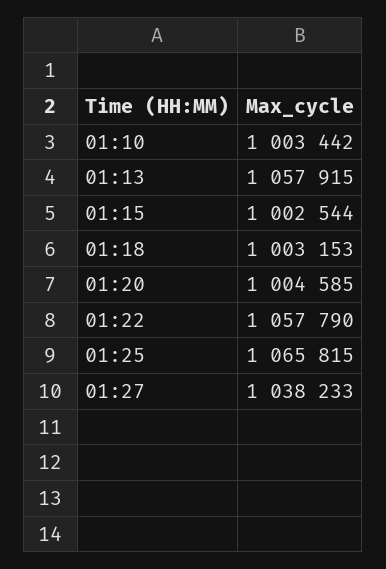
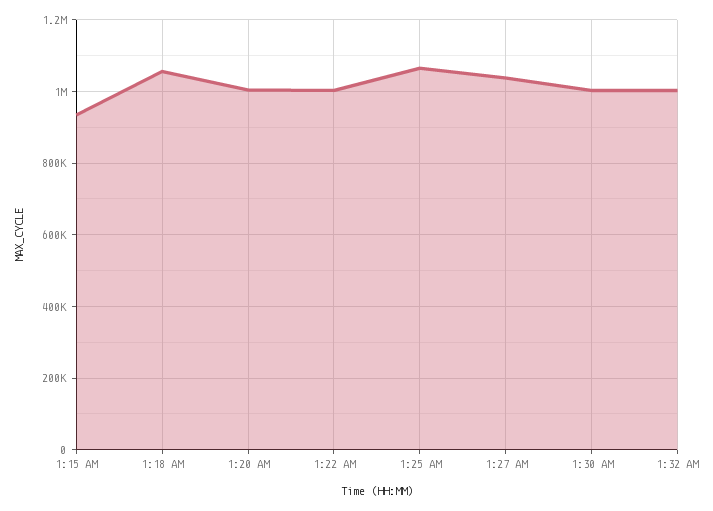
01:10: 1003442 -> none
01:13: 1057915 -> none
01:15: 1002544 -> 940000
01:18: 1003153 -> 1060000
01:22: 1057790 -> 1000000
1:30 AM: none -> 1000000
1:32 AM: none -> 1000000

